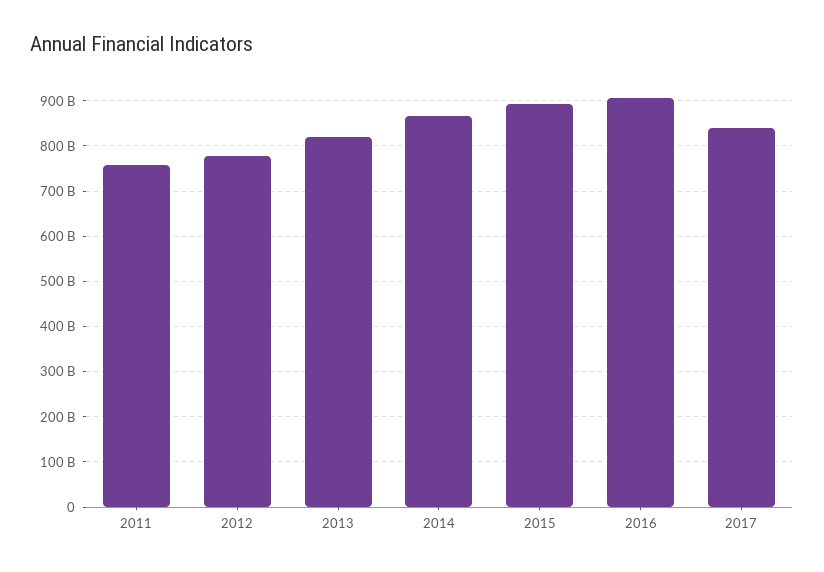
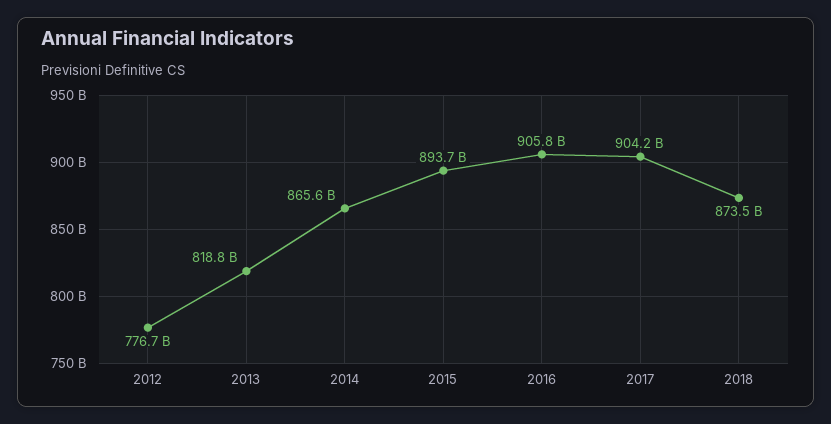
2011: 760000000000 -> none
2017: 840000000000 -> 904200000000
2018: none -> 873500000000

